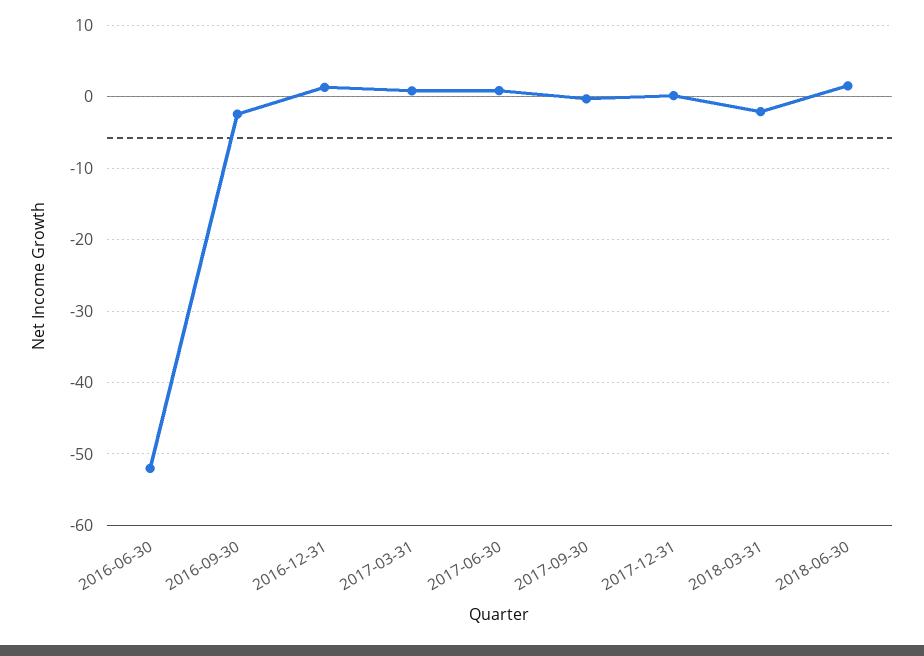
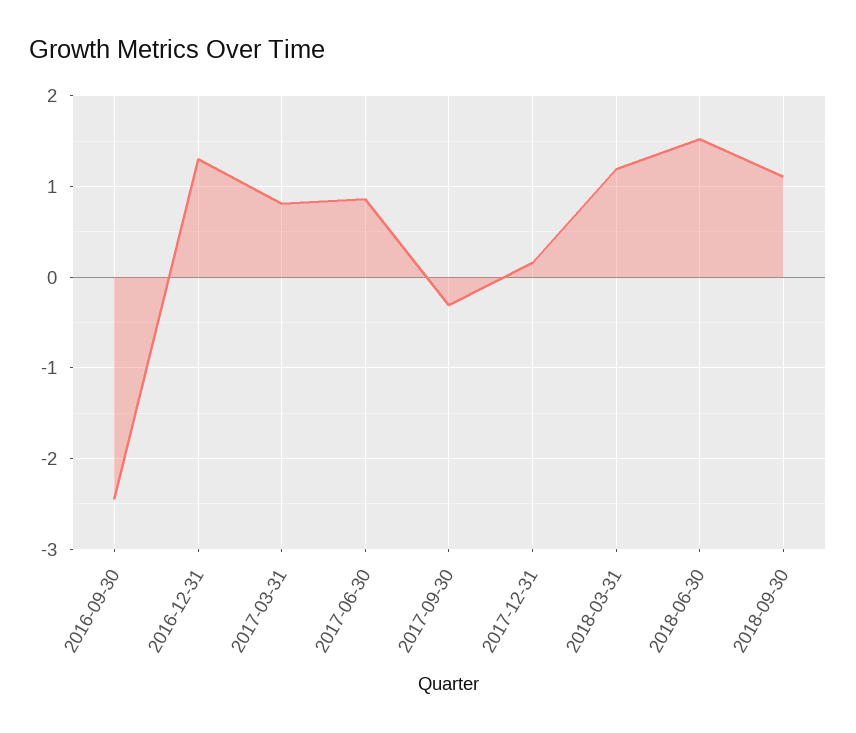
2016-06-30: -52 -> none
2018-03-31: -2 -> 1.2
2018-09-30: none -> 1.1

